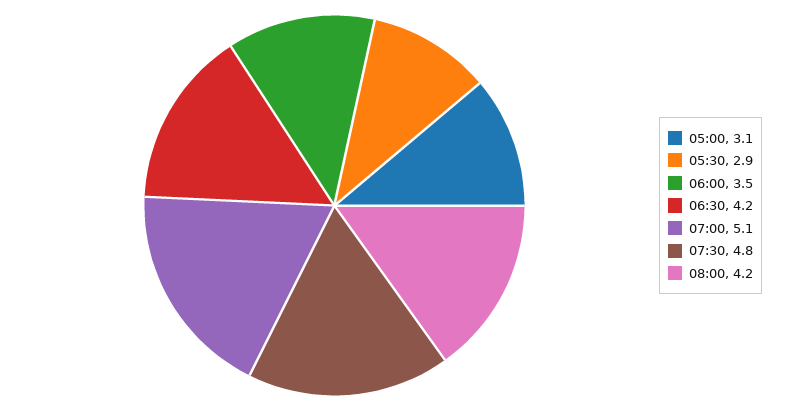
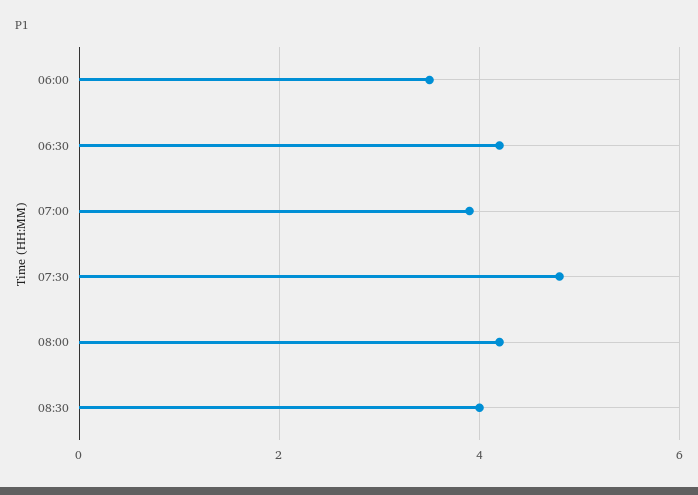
05:00: 3.1 -> none
05:30: 2.9 -> none
07:00: 5.1 -> 4
08:30: none -> 4

